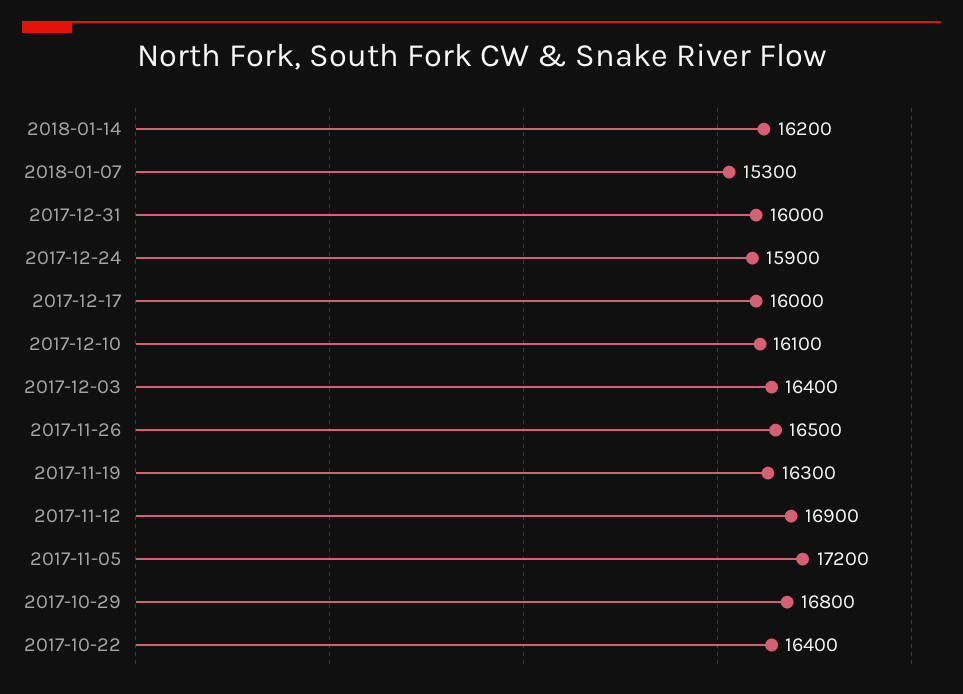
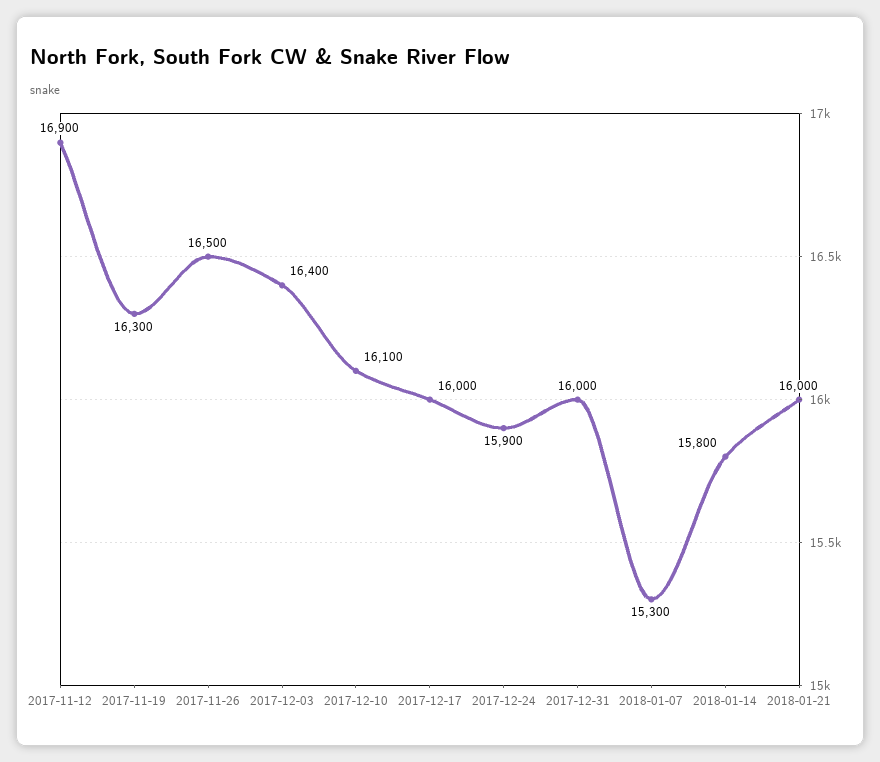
2018-01-14: 16200 -> 15800
2017-11-05: 17200 -> none
2017-10-29: 16800 -> none
2017-10-22: 16400 -> none
2018-01-21: none -> 16000

